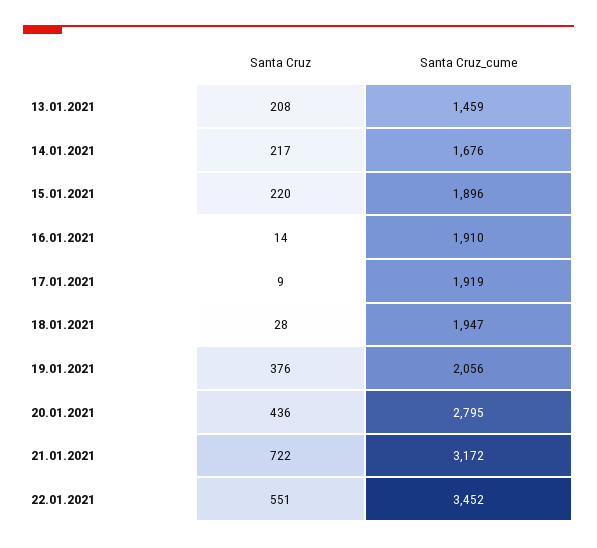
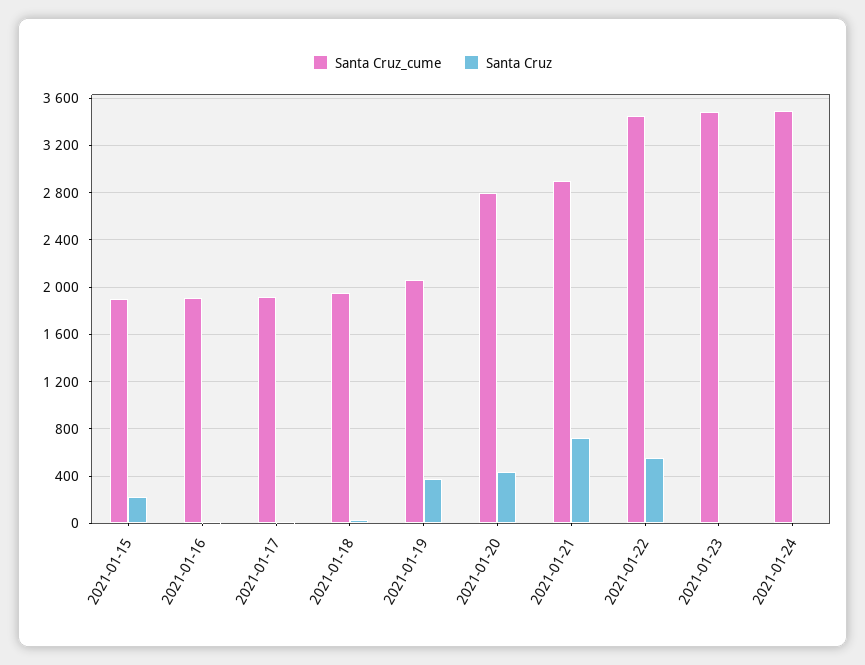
Santa Cruz, 13.01.2021: 208 -> none
Santa Cruz_cume, 13.01.2021: 1459 -> none
Santa Cruz, 14.01.2021: 217 -> none
Santa Cruz_cume, 14.01.2021: 1676 -> none
Santa Cruz_cume, 21.01.2021: 3172 -> 2900
Santa Cruz_cume, 2021-01-23: none -> 3500
Santa Cruz, 2021-01-23: none -> 0
Santa Cruz_cume, 2021-01-24: none -> 3500
Santa Cruz, 2021-01-24: none -> 0

